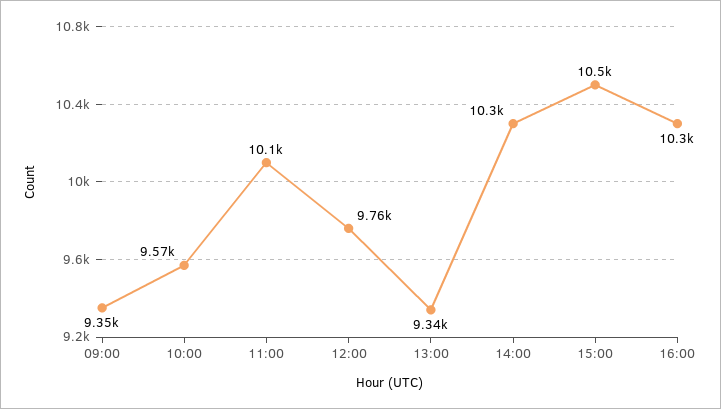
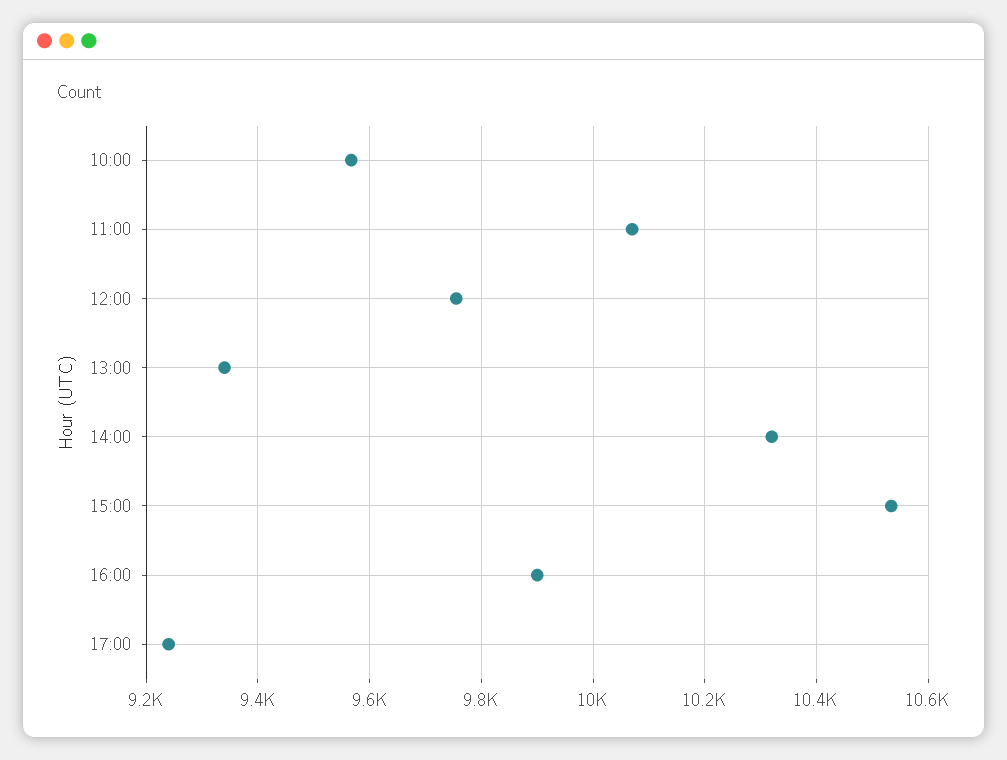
09:00: 9350 -> none
16:00: 10300 -> 9900
17:00: none -> 9240

